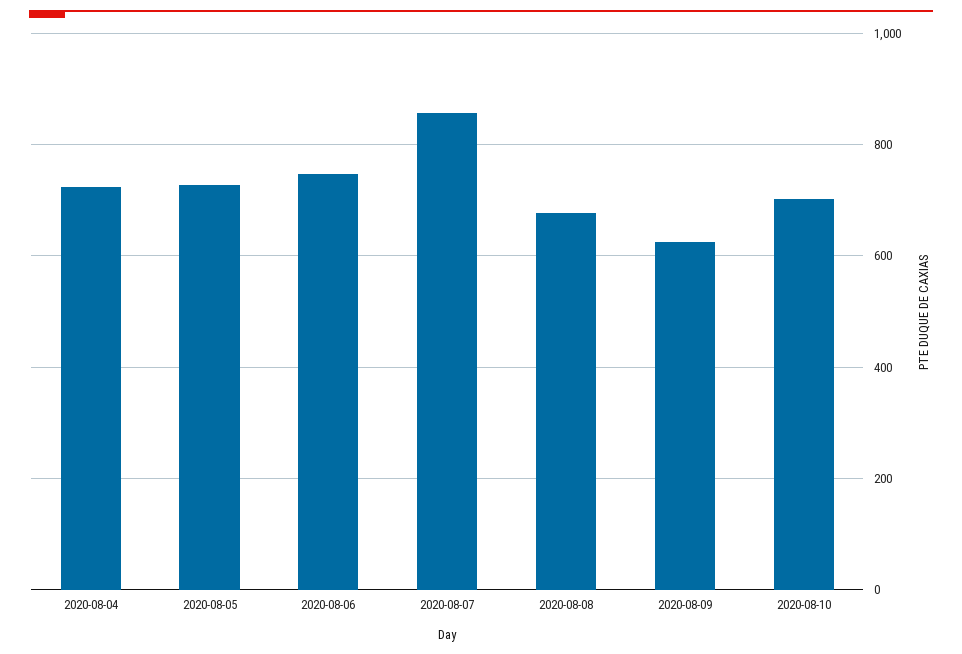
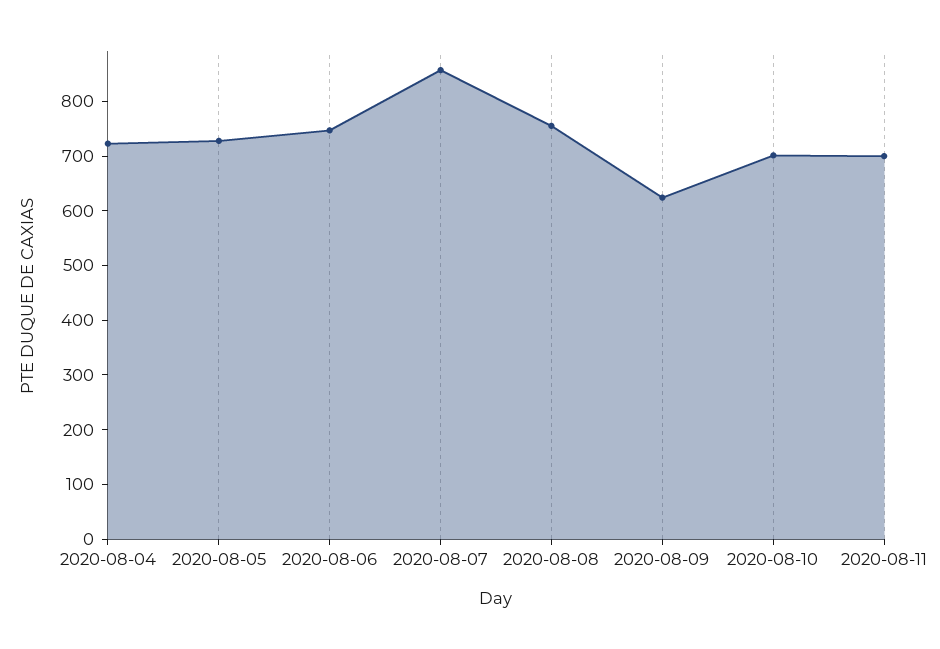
2020-08-08: 680 -> 760
2020-08-11: none -> 700

